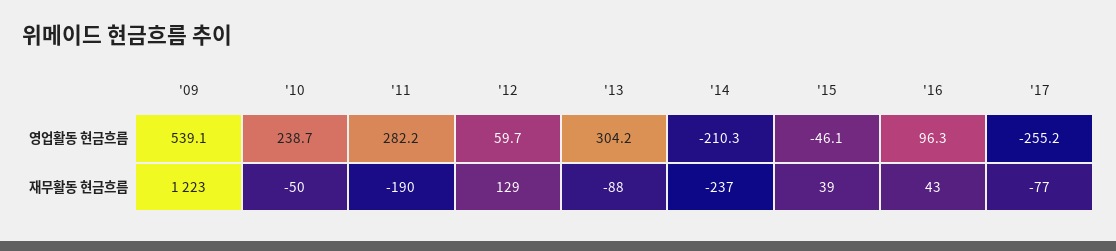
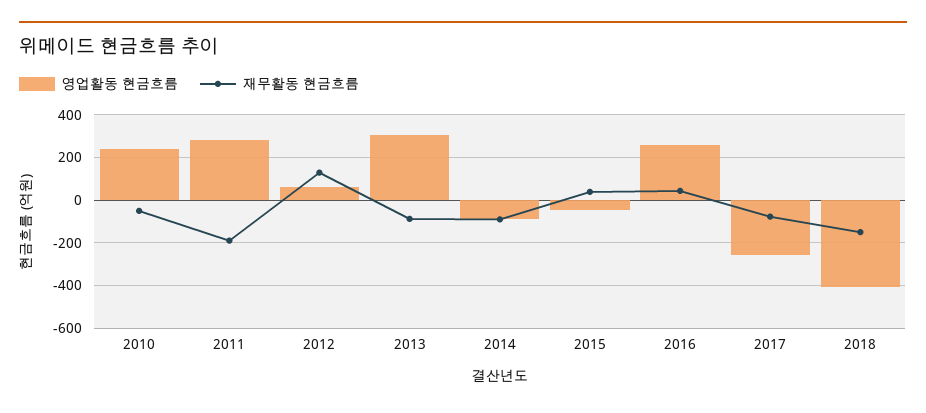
영업활동 현금흐름, '09: 539.1 -> none
영업활동 현금흐름, '14: -210.3 -> -100
영업활동 현금흐름, '16: 96.3 -> 250
재무활동 현금흐름, '09: 1223 -> none
재무활동 현금흐름, '14: -237 -> -100
영업활동 현금흐름, 2018: none -> -400
재무활동 현금흐름, 2018: none -> -150

